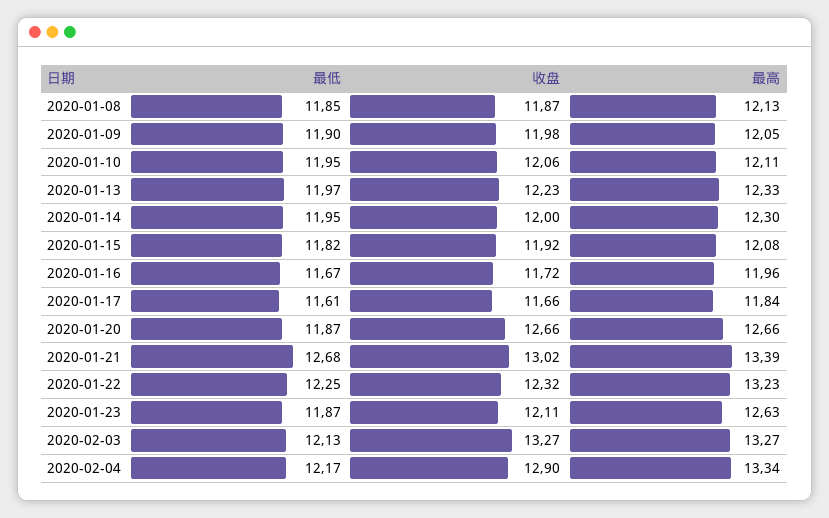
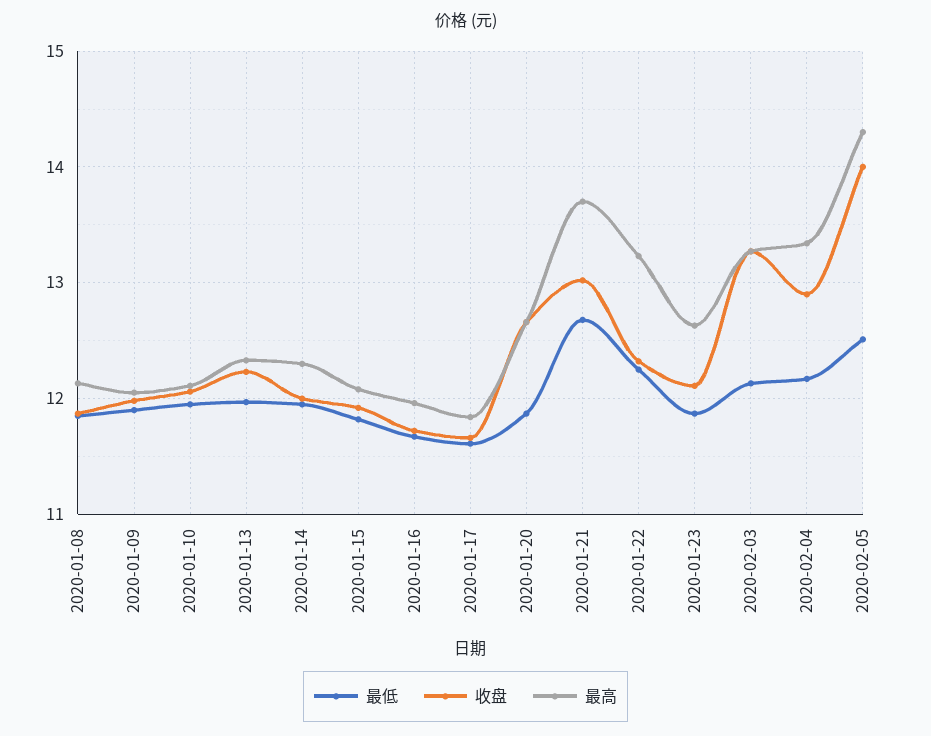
最高, 2020-01-21: 13.39 -> 13.7
最低, 2020-02-05: none -> 12.5
收盘, 2020-02-05: none -> 14
最高, 2020-02-05: none -> 14.3

